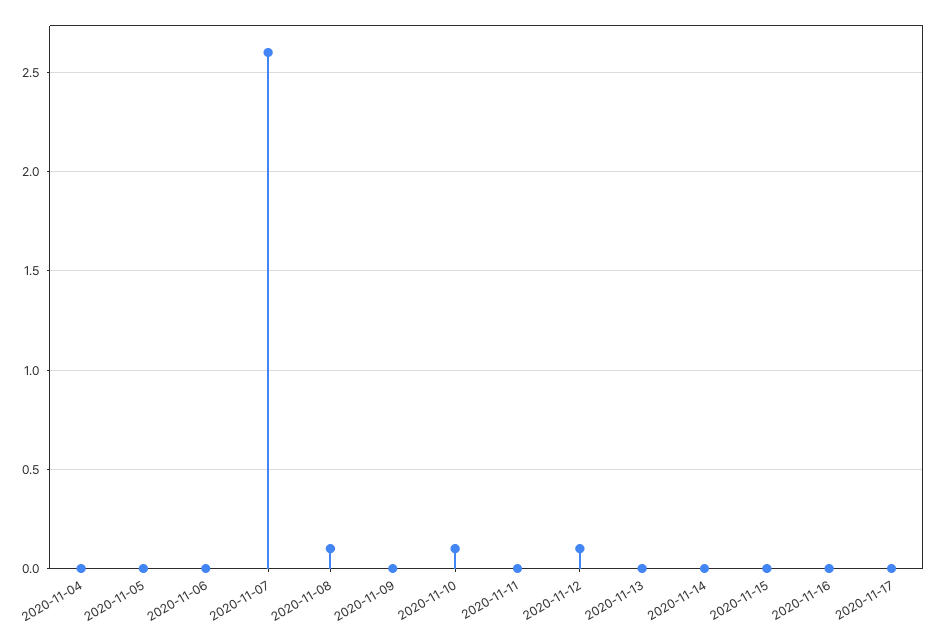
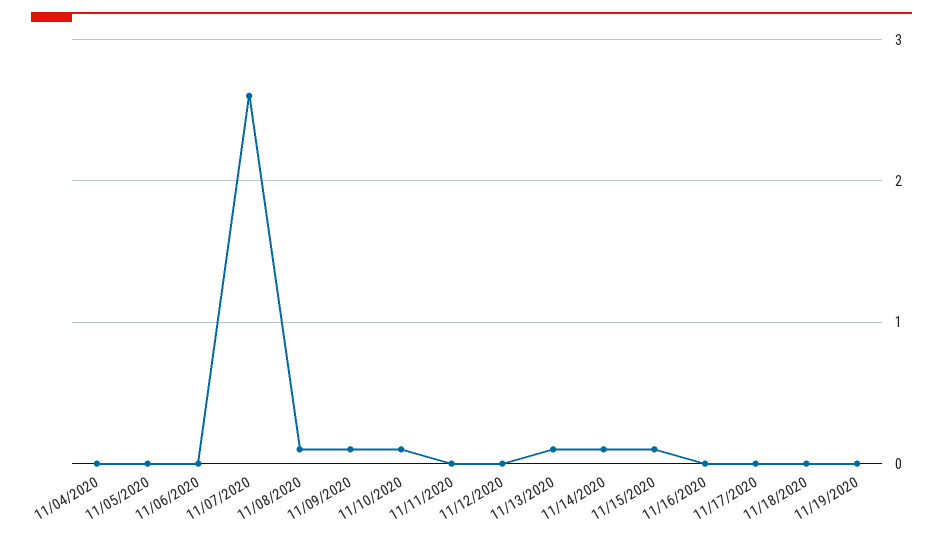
2020-11-09: 0 -> 0.1
2020-11-12: 0.1 -> 0
2020-11-13: 0 -> 0.1
2020-11-14: 0 -> 0.1
2020-11-15: 0 -> 0.1
11/18/2020: none -> 0
11/19/2020: none -> 0

